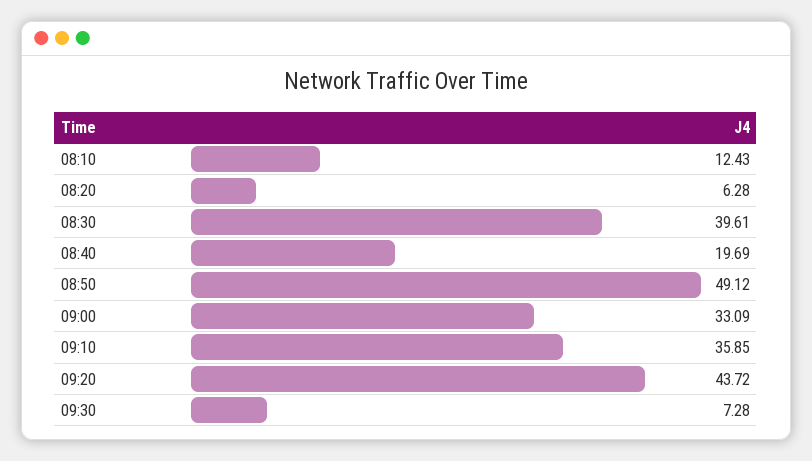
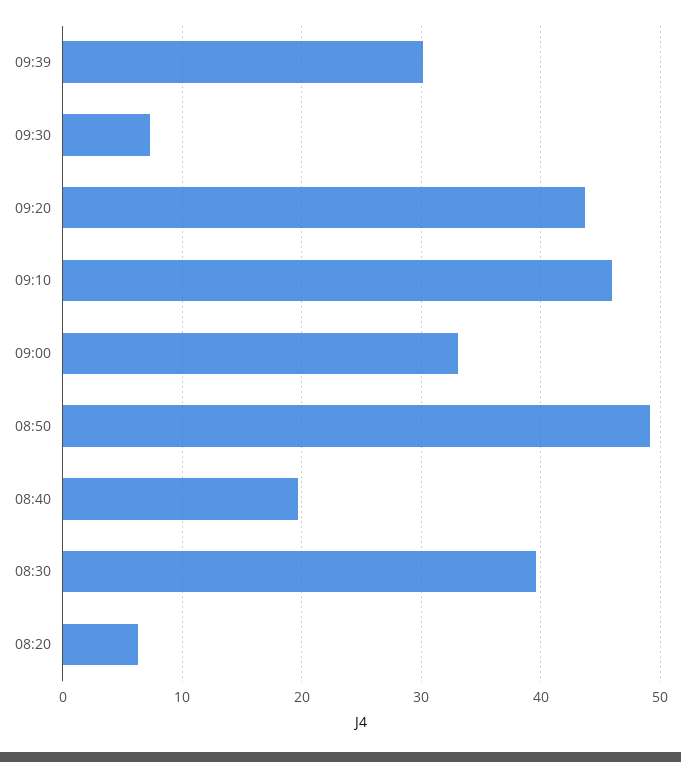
08:10: 12.43 -> none
09:10: 35.85 -> 46
09:39: none -> 30

